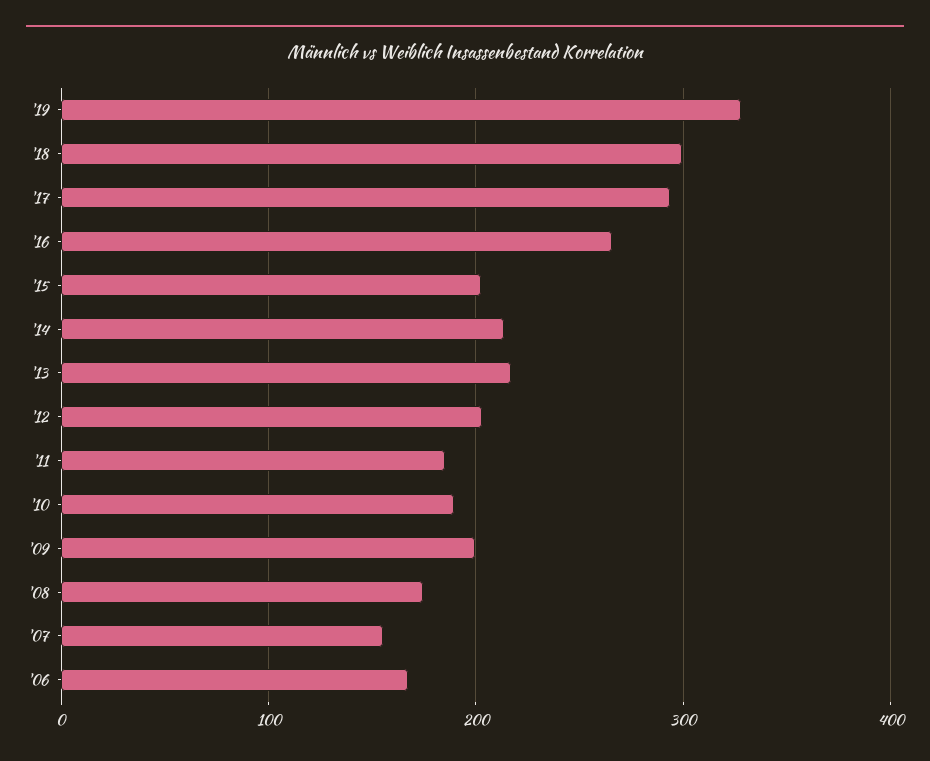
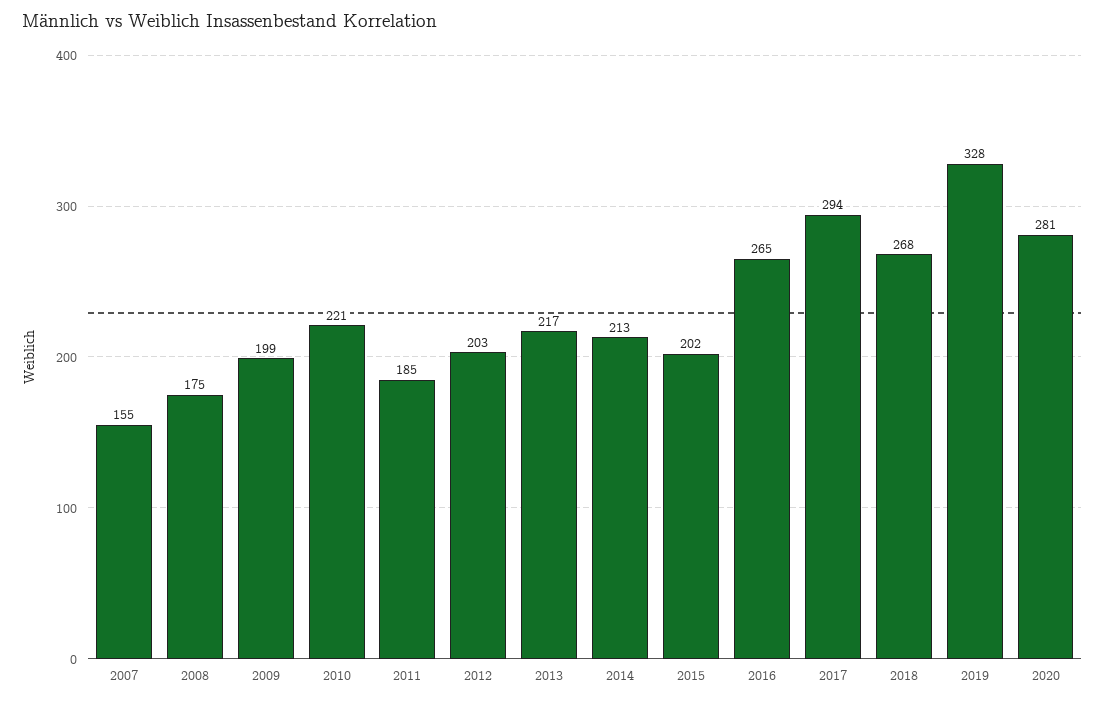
'18: 300 -> 268
'10: 190 -> 221
'06: 170 -> none
2020: none -> 281

